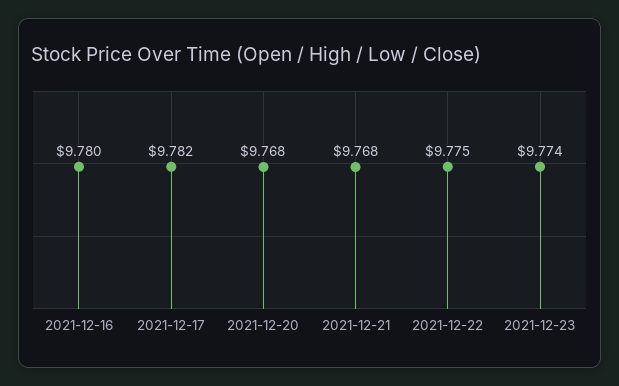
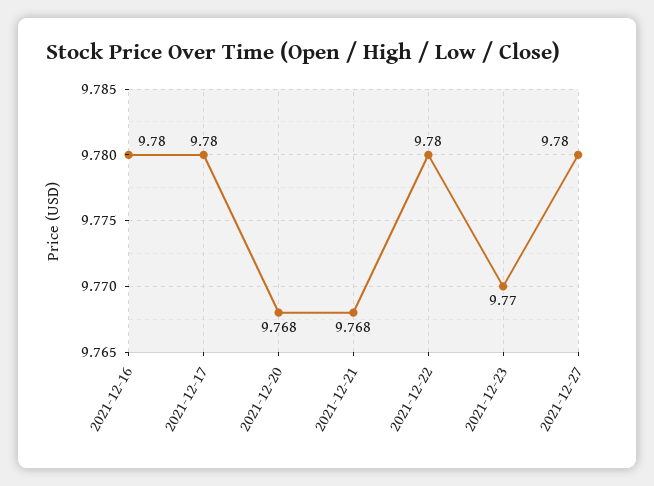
2021-12-17: 9.782 -> 9.78
2021-12-22: 9.775 -> 9.78
2021-12-23: 9.774 -> 9.77
2021-12-27: none -> 9.78

